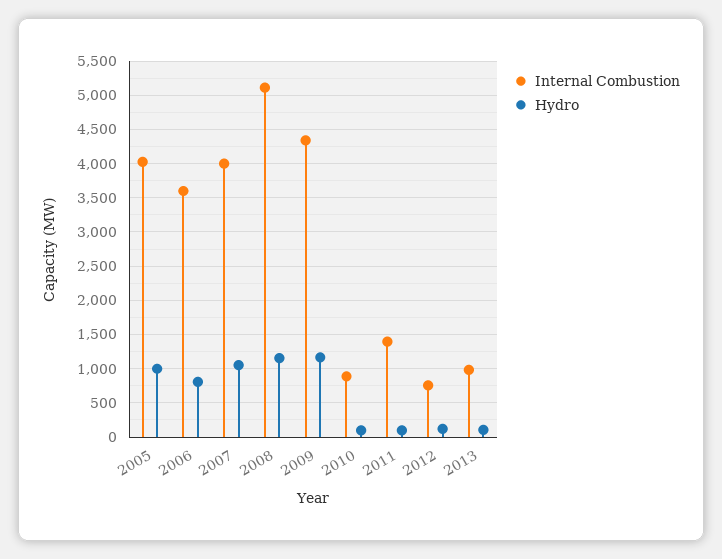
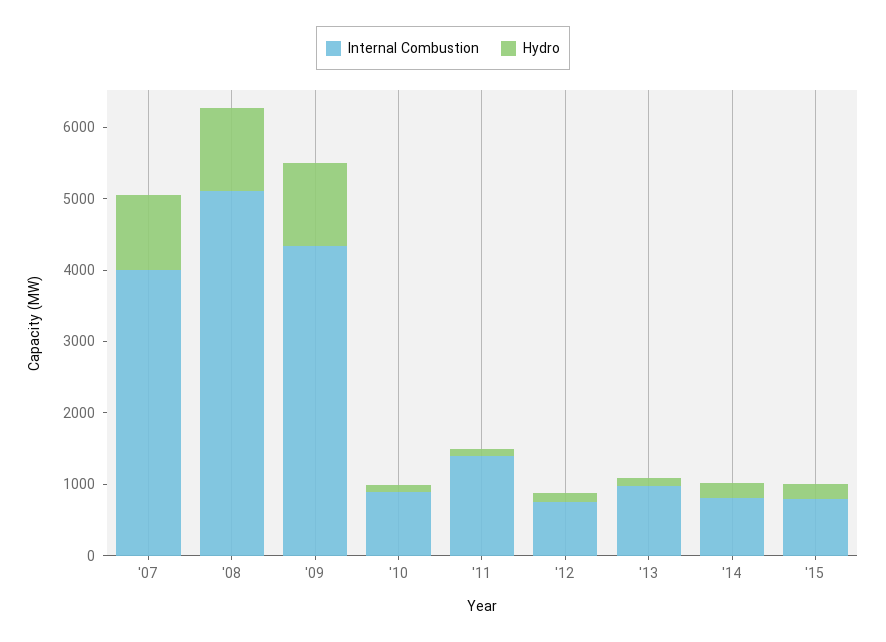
Internal Combustion, 2005: 4000 -> none
Hydro, 2005: 1000 -> none
Internal Combustion, 2006: 3600 -> none
Hydro, 2006: 800 -> none
Internal Combustion, '14: none -> 800
Hydro, '14: none -> 200
Internal Combustion, '15: none -> 800
Hydro, '15: none -> 200

